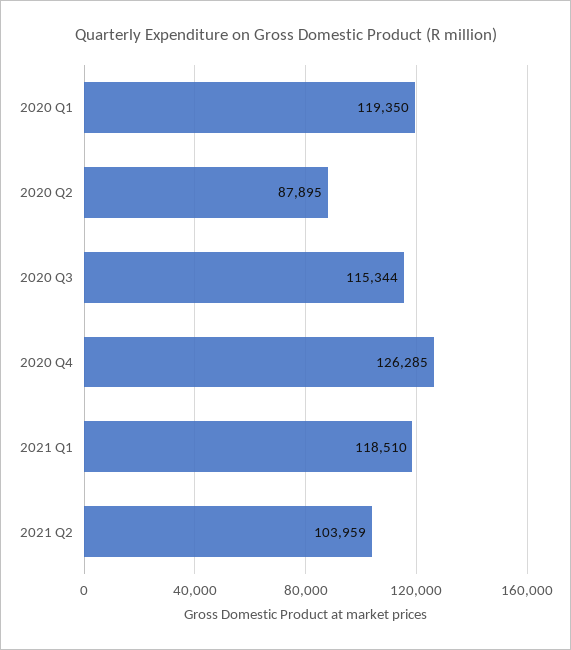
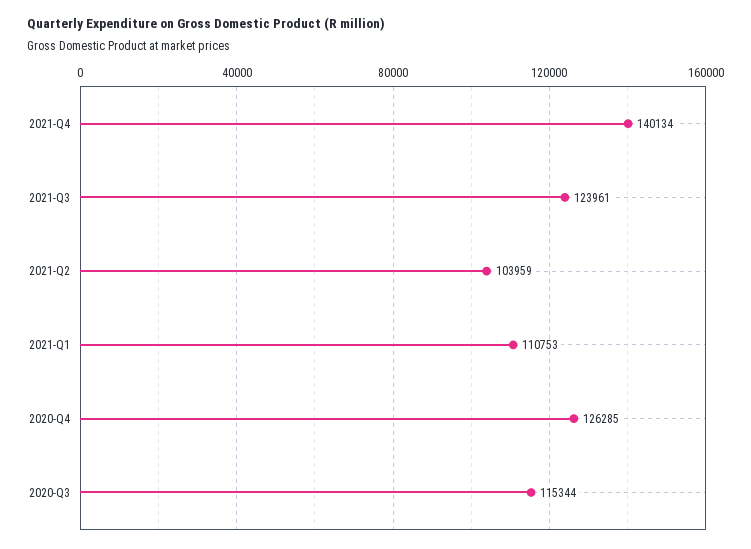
2020 Q1: 119350 -> none
2020 Q2: 87895 -> none
2021 Q1: 118510 -> 110753
2021-Q4: none -> 140134
2021-Q3: none -> 123961

